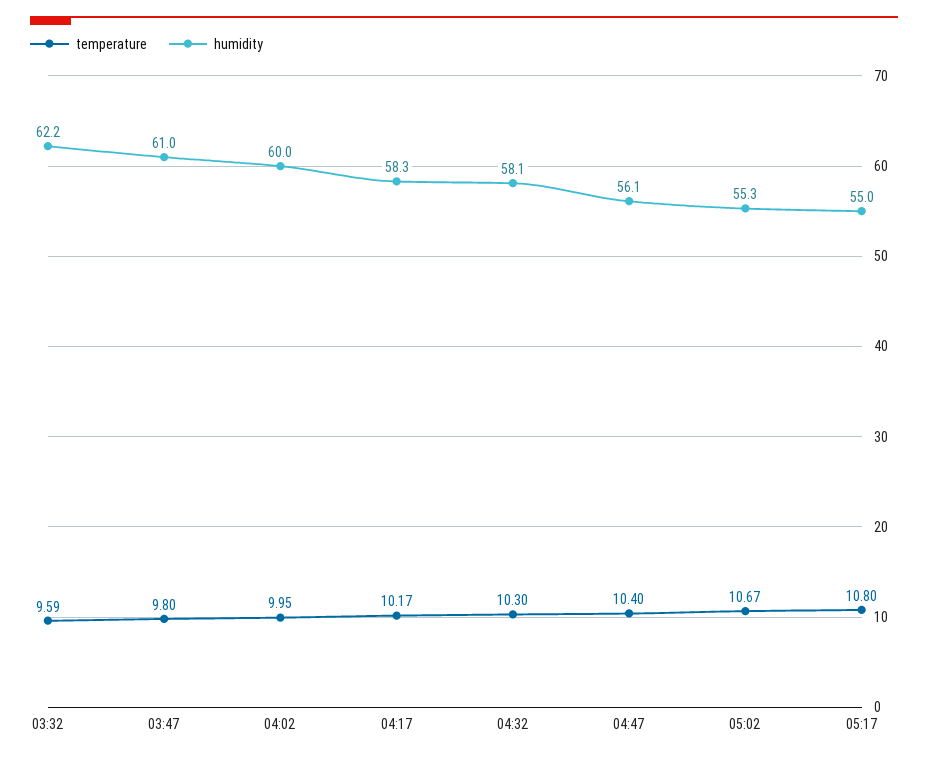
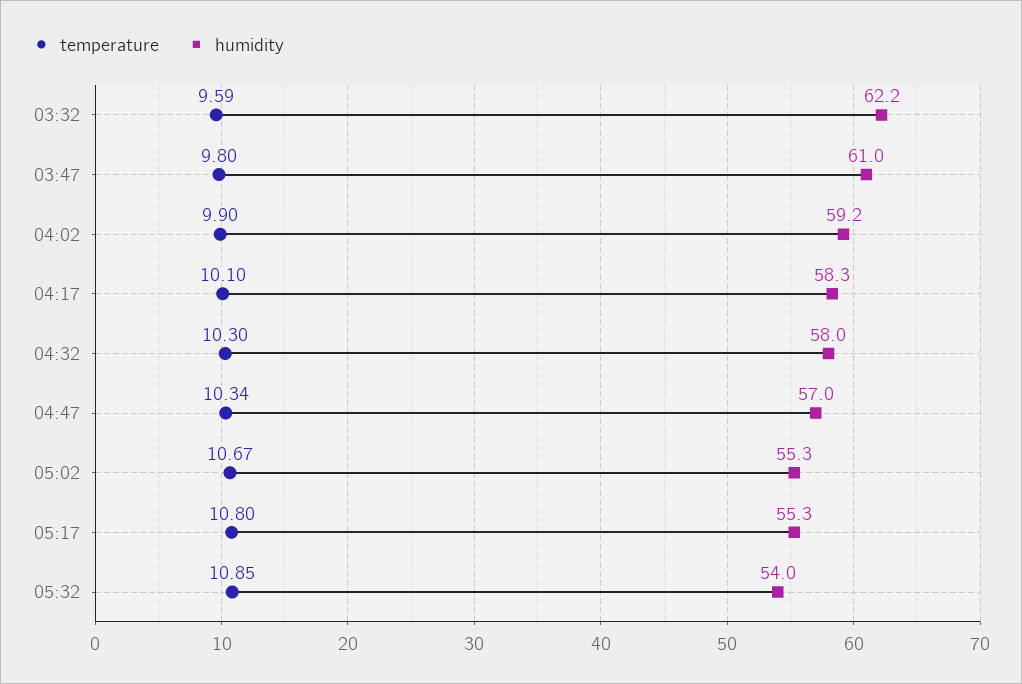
temperature, 04:02: 9.95 -> 9.9
humidity, 04:02: 60 -> 59.2
temperature, 04:17: 10.17 -> 10.1
humidity, 04:32: 58.1 -> 58
temperature, 04:47: 10.4 -> 10.34
humidity, 04:47: 56.1 -> 57
humidity, 05:17: 55 -> 55.3
temperature, 05:32: none -> 10.85
humidity, 05:32: none -> 54

